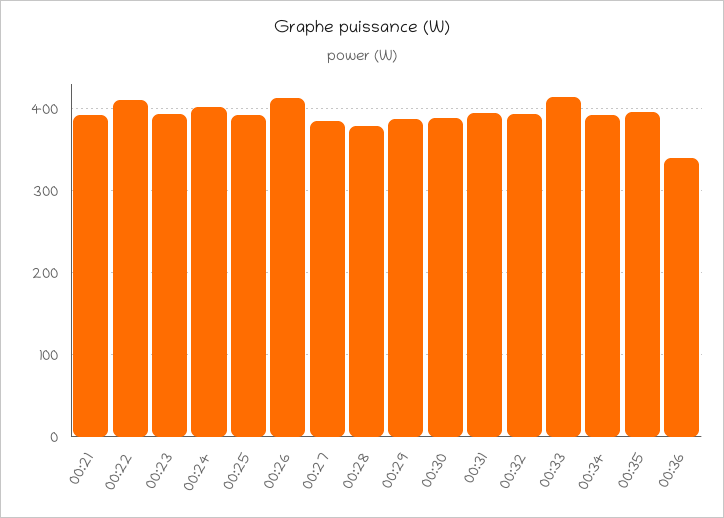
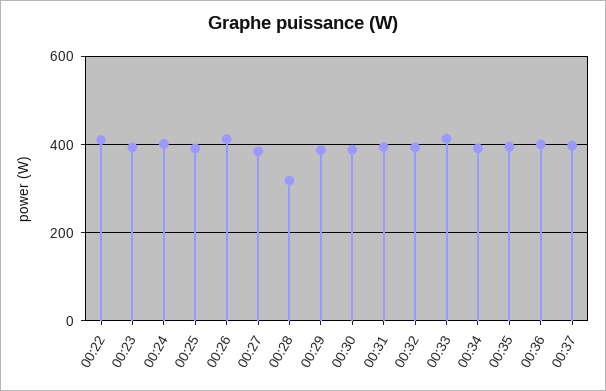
00:21: 390 -> none
00:28: 380 -> 320
00:36: 340 -> 400
00:37: none -> 400

